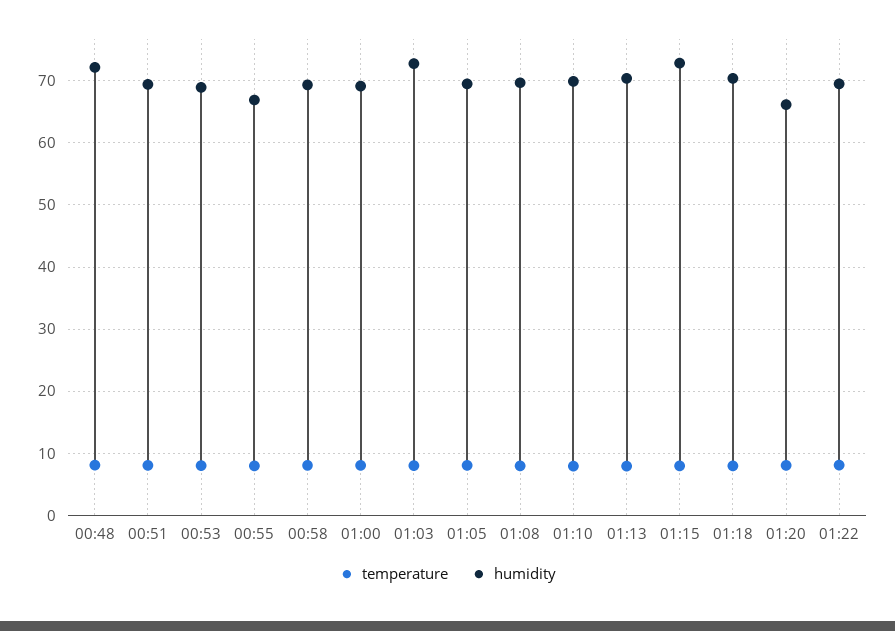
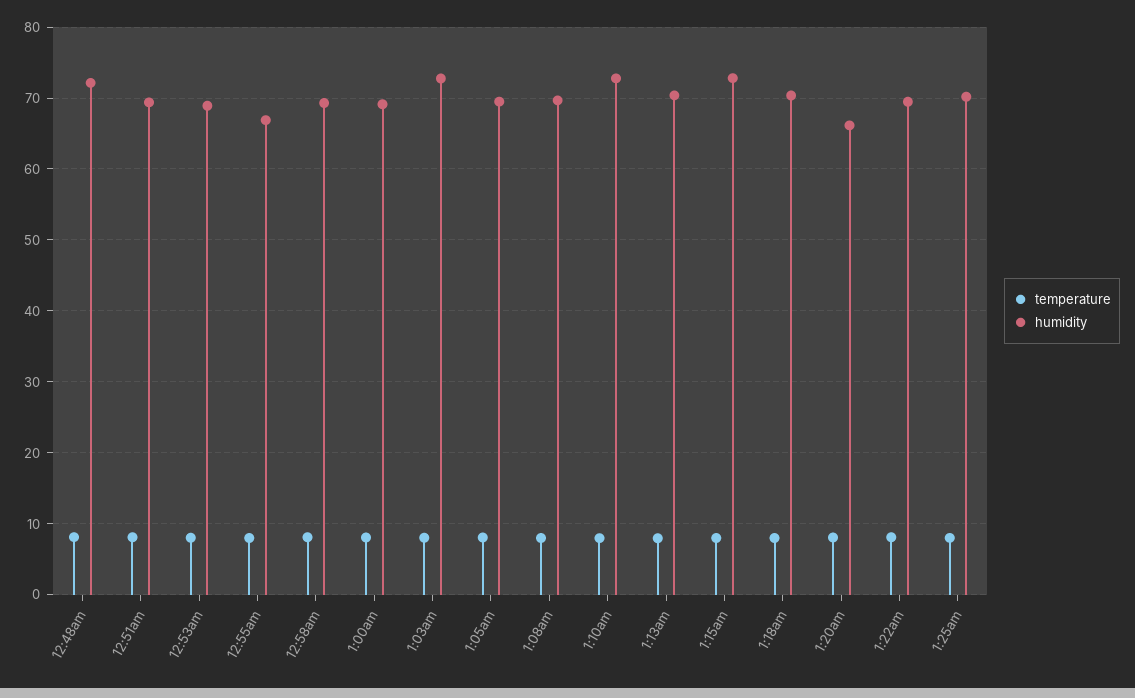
humidity, 01:10: 70 -> 73
temperature, 1:25am: none -> 8
humidity, 1:25am: none -> 70

